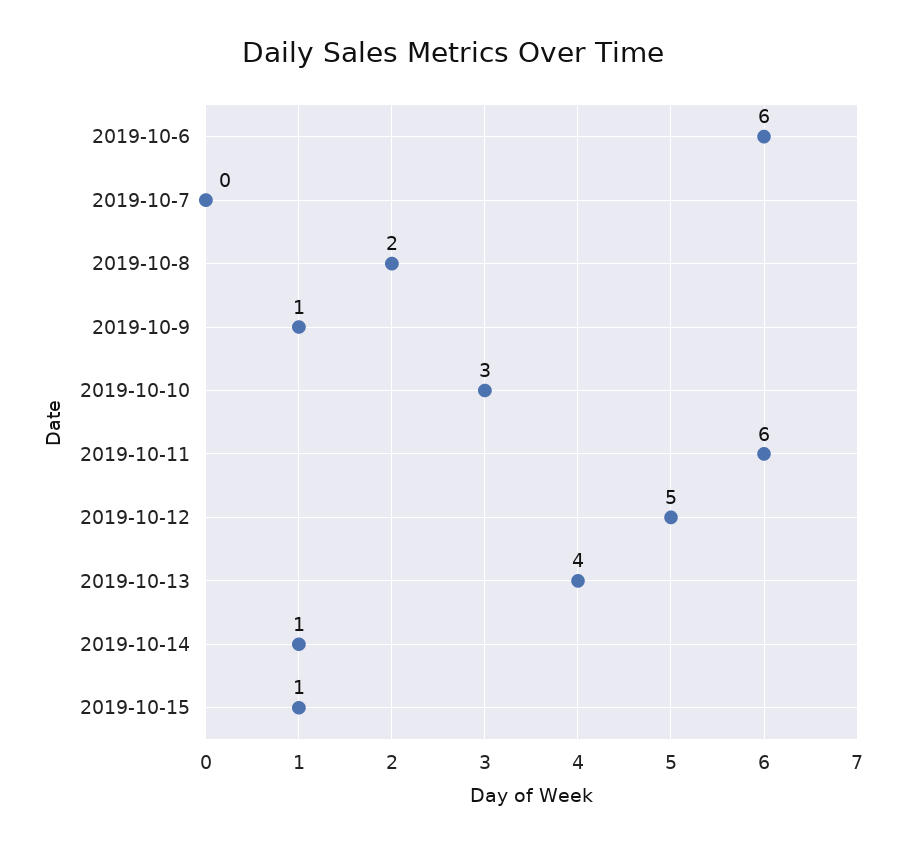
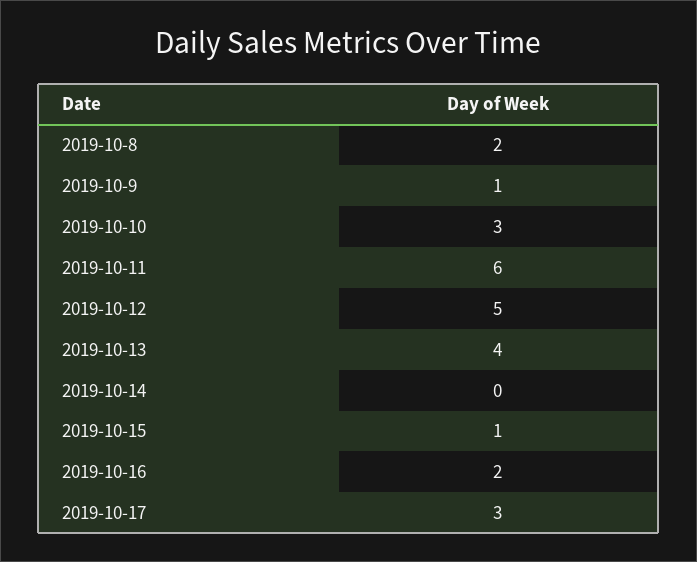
2019-10-6: 6 -> none
2019-10-7: 0 -> none
2019-10-14: 1 -> 0
2019-10-16: none -> 2
2019-10-17: none -> 3

